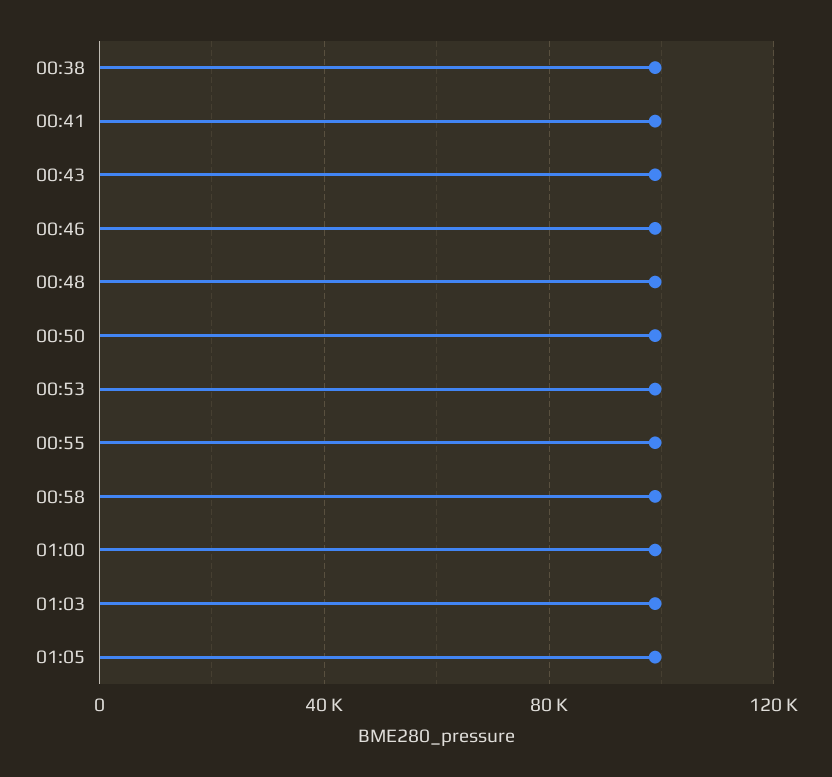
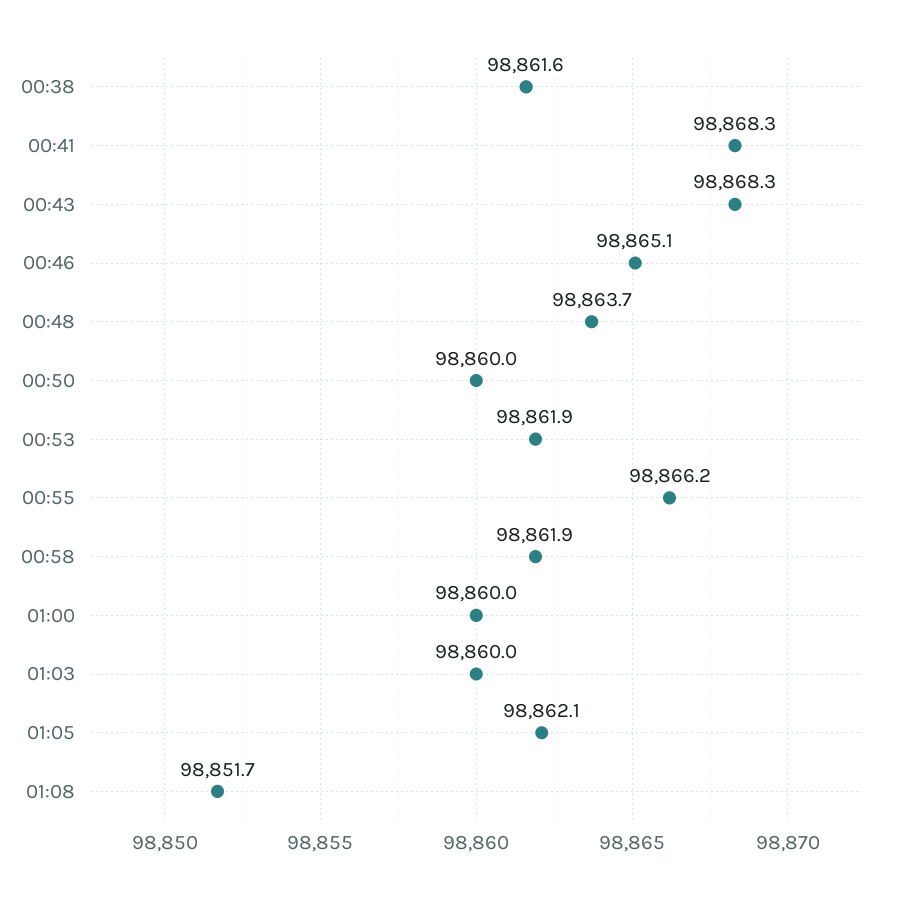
01:08: none -> 98851.7

